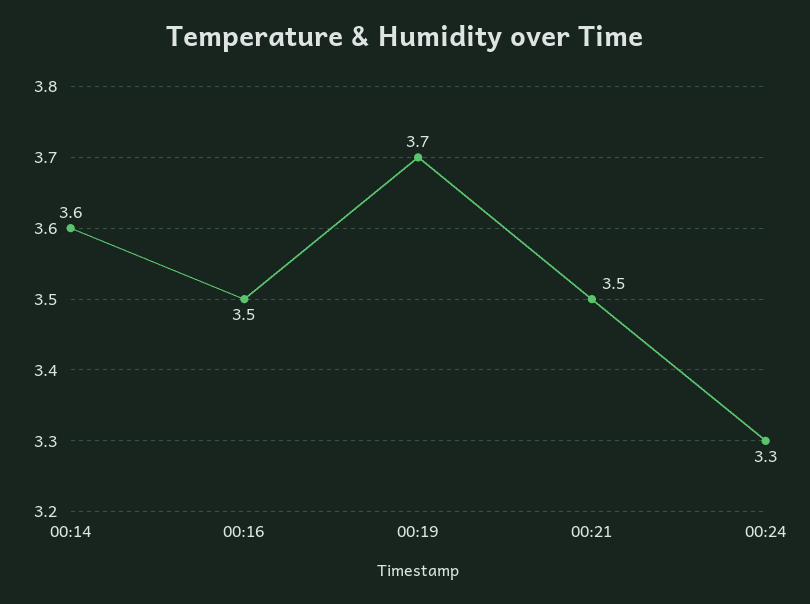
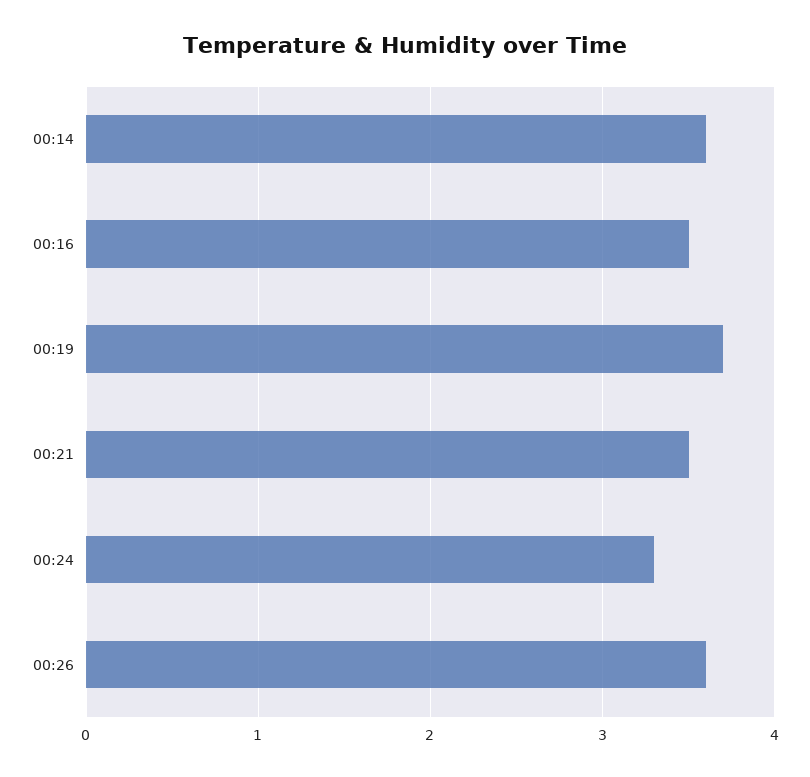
00:26: none -> 3.6

